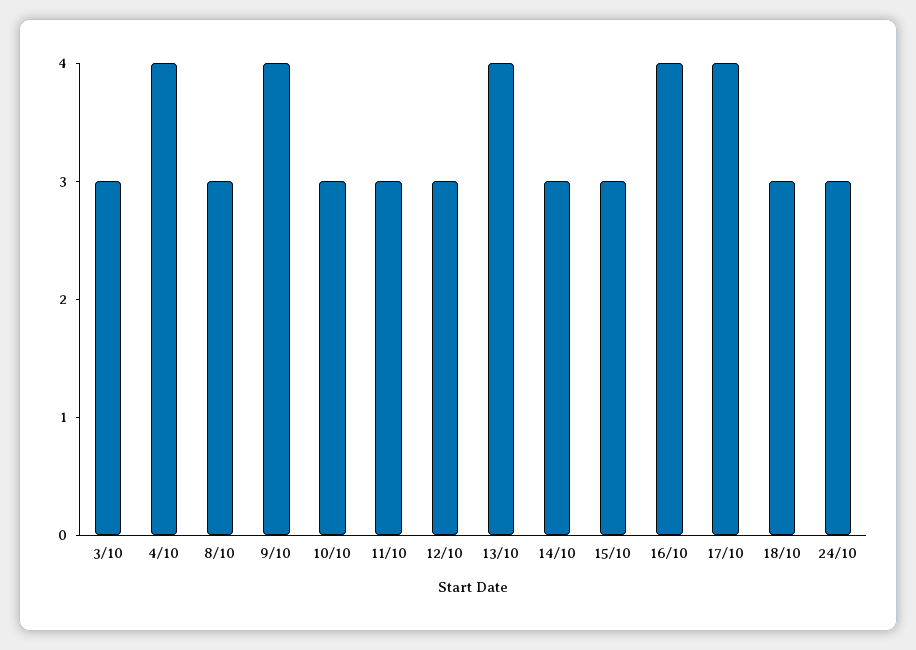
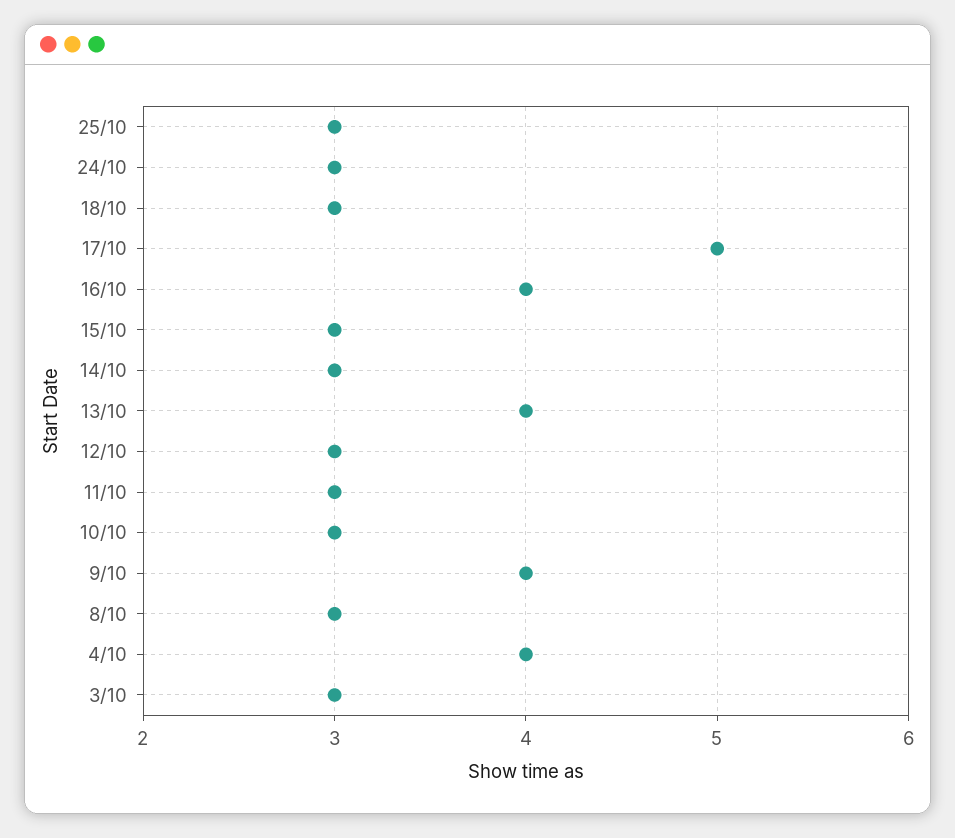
17/10: 4 -> 5
25/10: none -> 3

